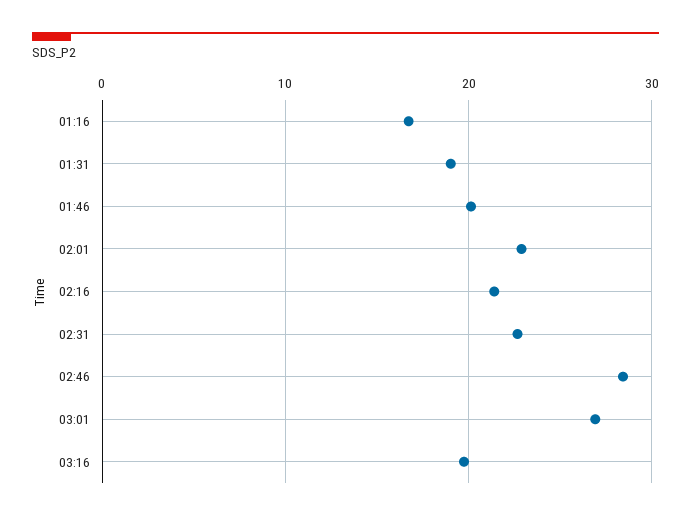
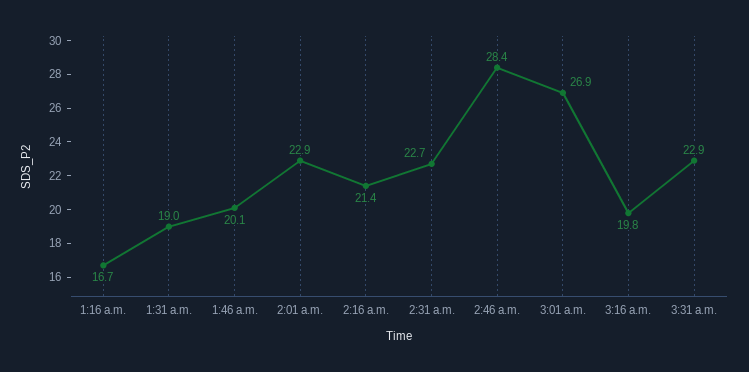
3:31 a.m.: none -> 22.9

